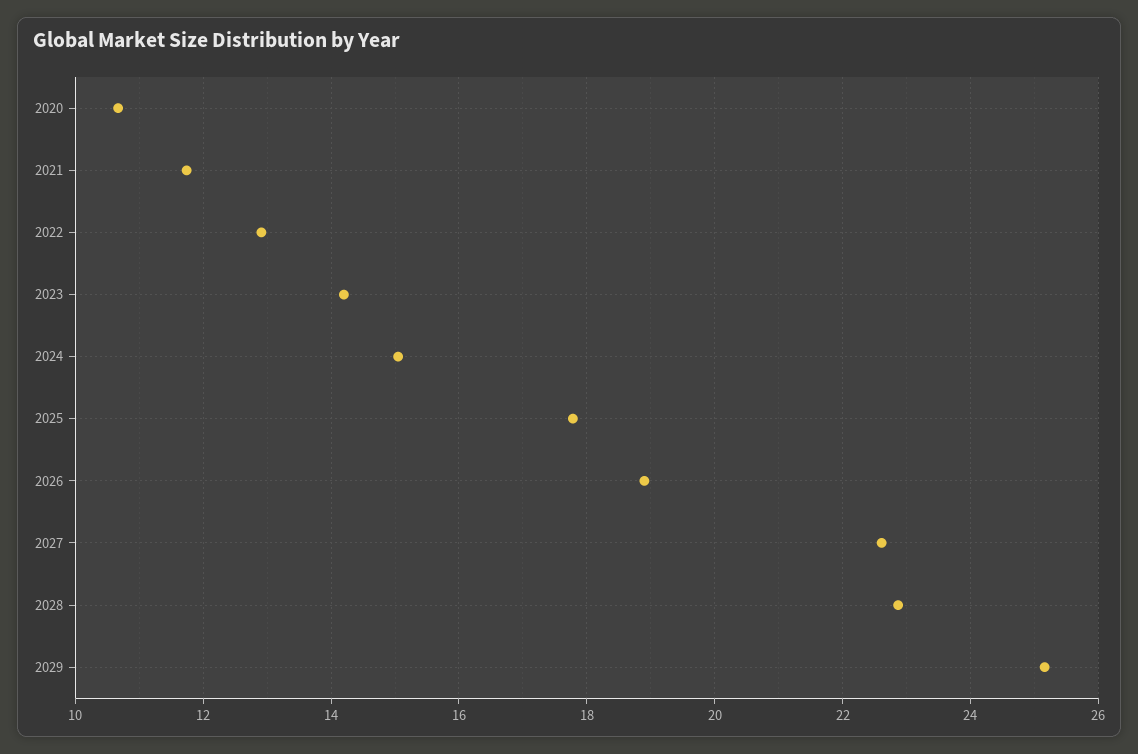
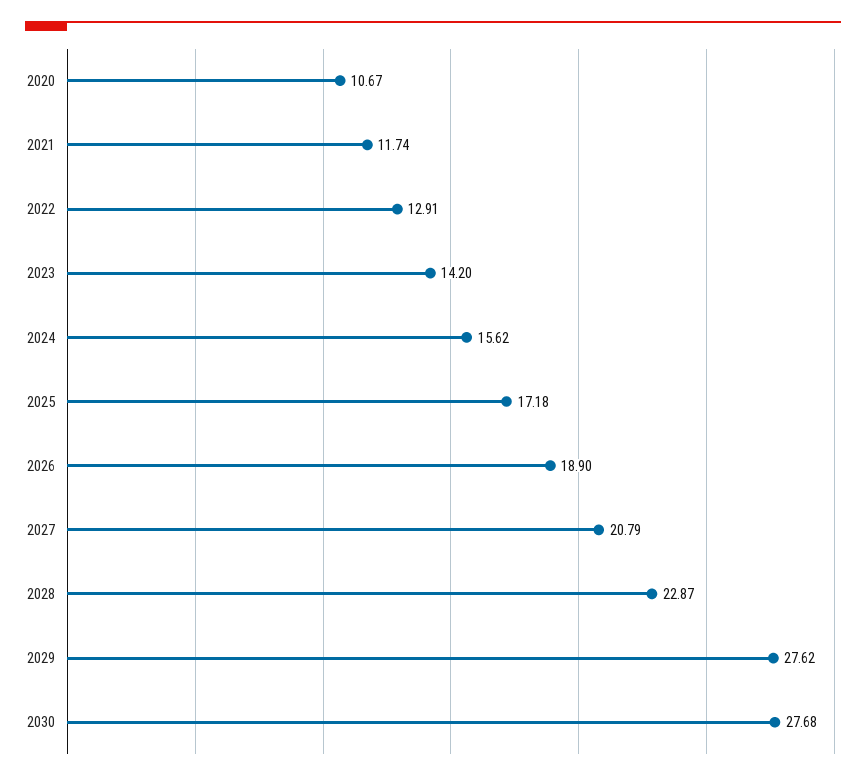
2024: 15 -> 15.62
2025: 17.8 -> 17.18
2027: 22.6 -> 20.79
2029: 25.2 -> 27.62
2030: none -> 27.68

